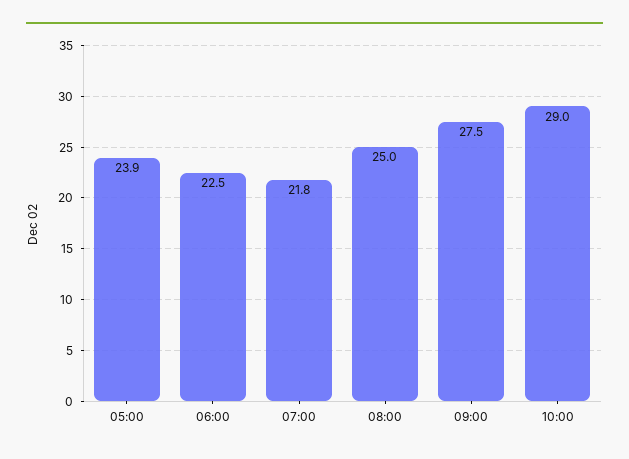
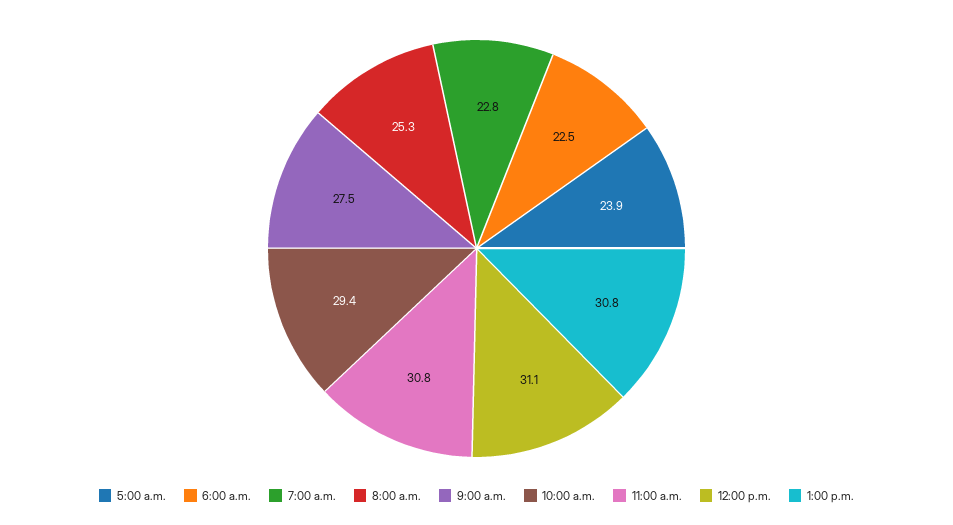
07:00: 21.8 -> 22.8
08:00: 25 -> 25.3
10:00: 29 -> 29.4
11:00 a.m.: none -> 30.8
12:00 p.m.: none -> 31.1
1:00 p.m.: none -> 30.8

